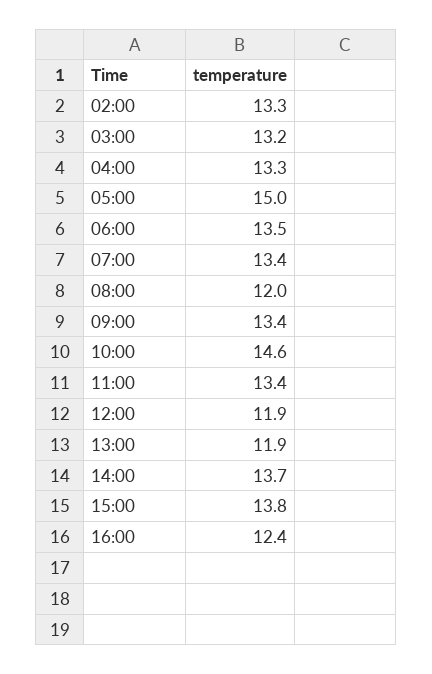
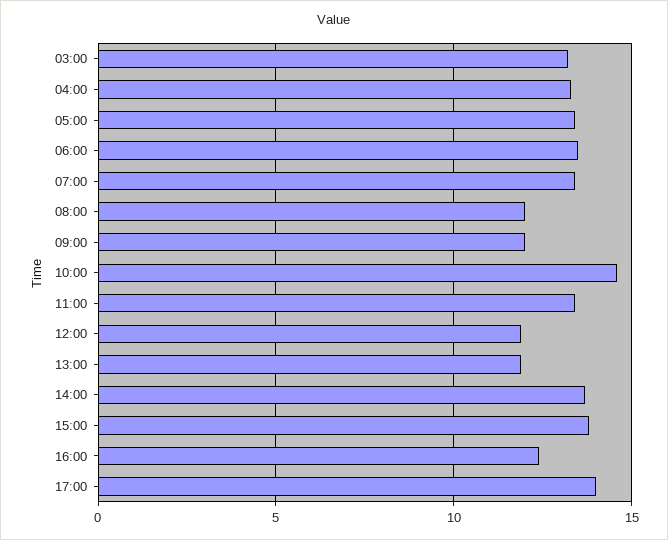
02:00: 13.3 -> none
05:00: 15 -> 13.5
09:00: 13.4 -> 12
17:00: none -> 14

